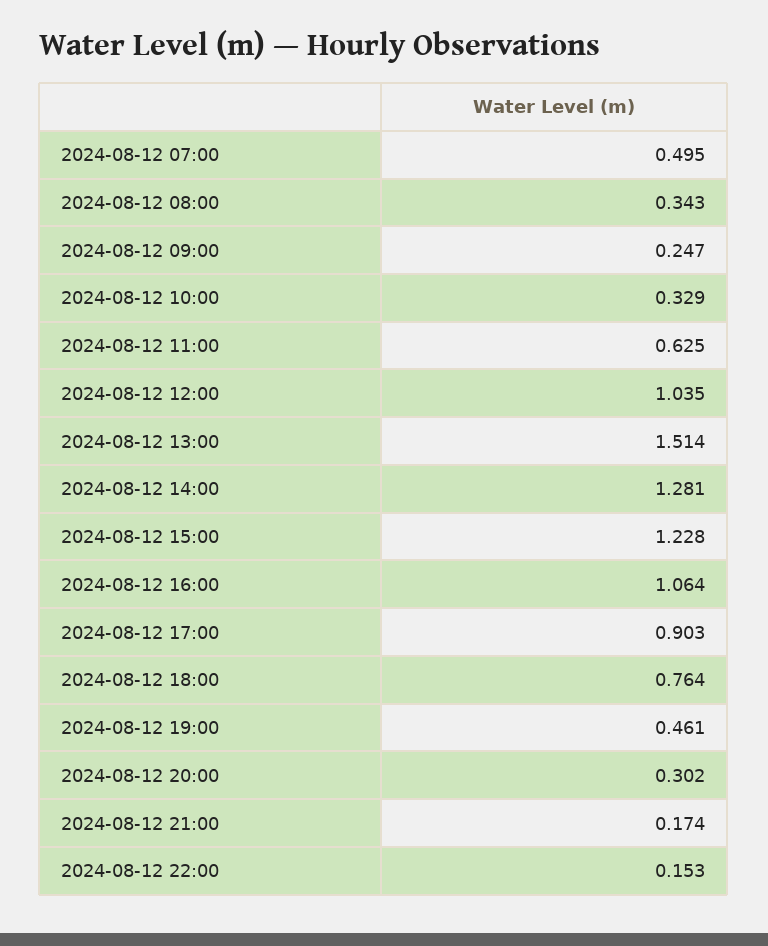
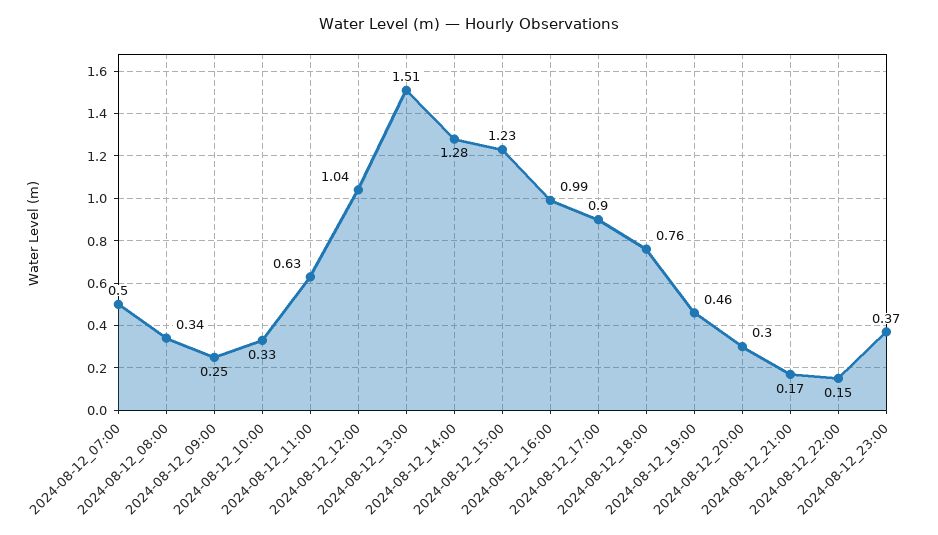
2024-08-12 16:00: 1.064 -> 0.99
2024-08-12_23:00: none -> 0.37

